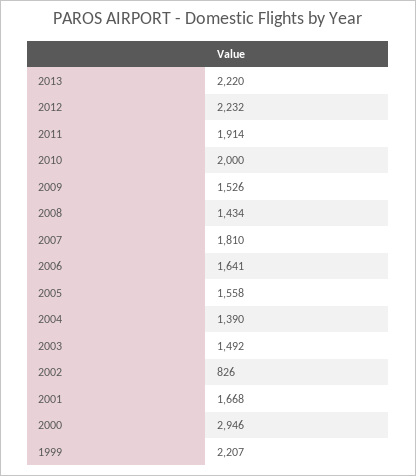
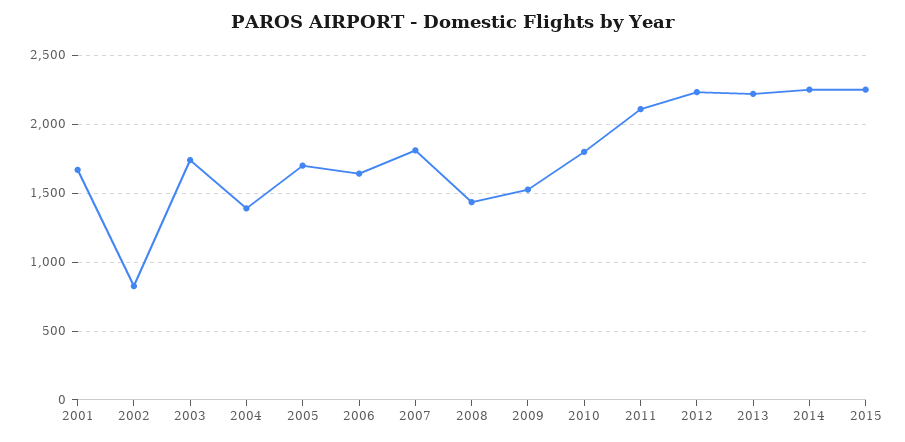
2011: 1914 -> 2100
2010: 2000 -> 1800
2005: 1558 -> 1700
2003: 1492 -> 1750
2000: 2946 -> none
1999: 2207 -> none
2014: none -> 2250
2015: none -> 2250

